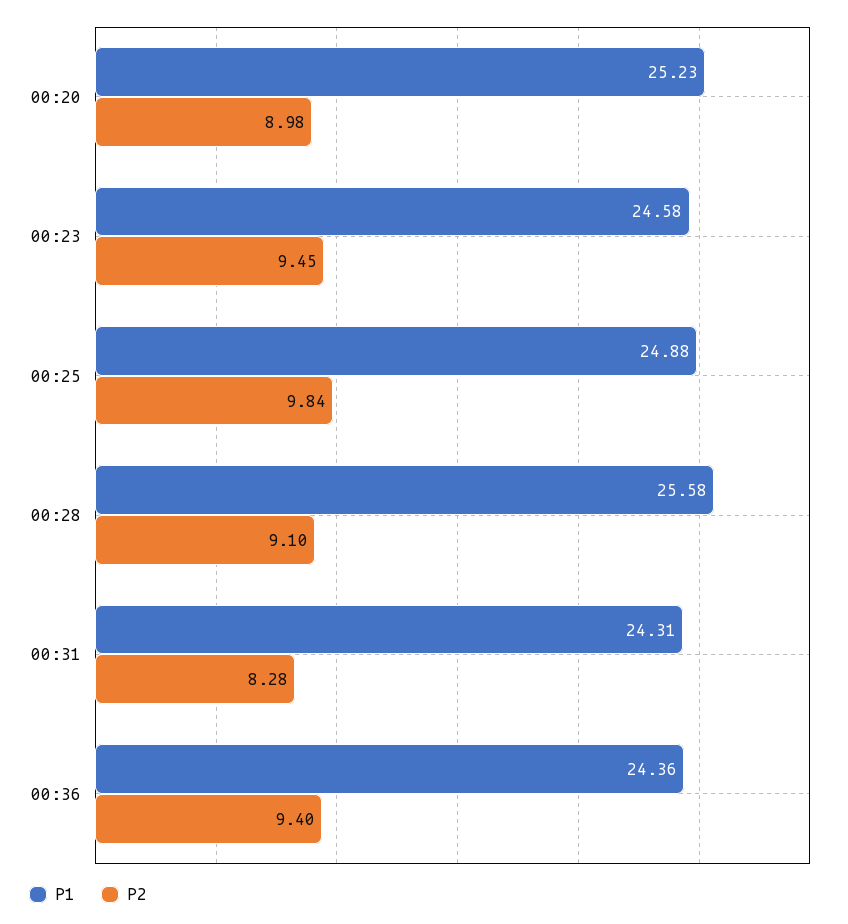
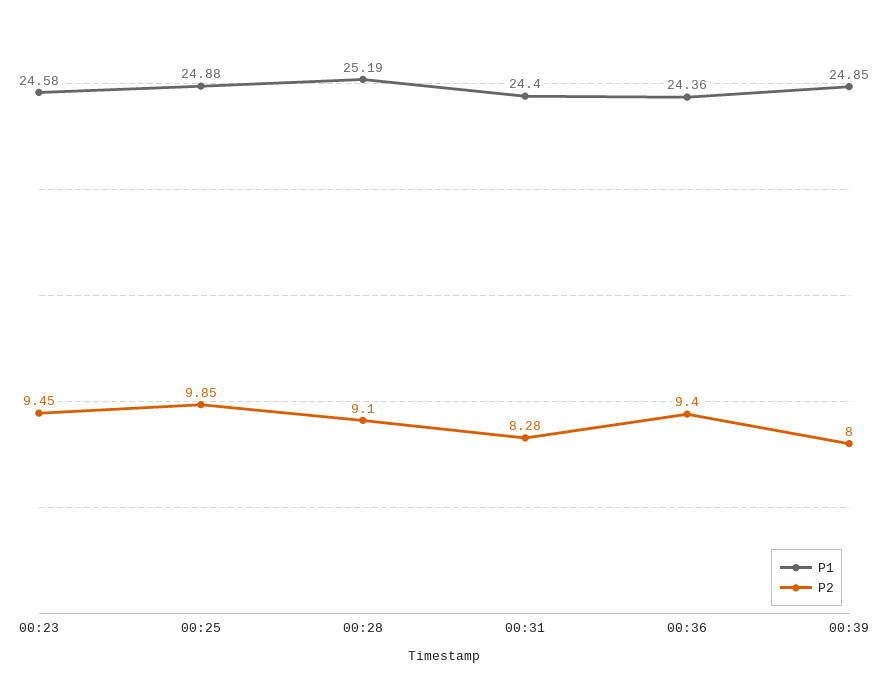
P1, 00:20: 25.23 -> none
P2, 00:20: 8.98 -> none
P2, 00:25: 9.84 -> 9.85
P1, 00:28: 25.58 -> 25.19
P1, 00:31: 24.31 -> 24.4
P1, 00:39: none -> 24.85
P2, 00:39: none -> 8

